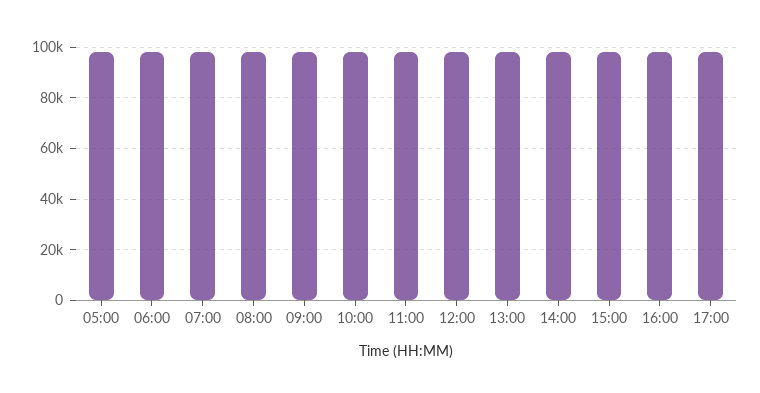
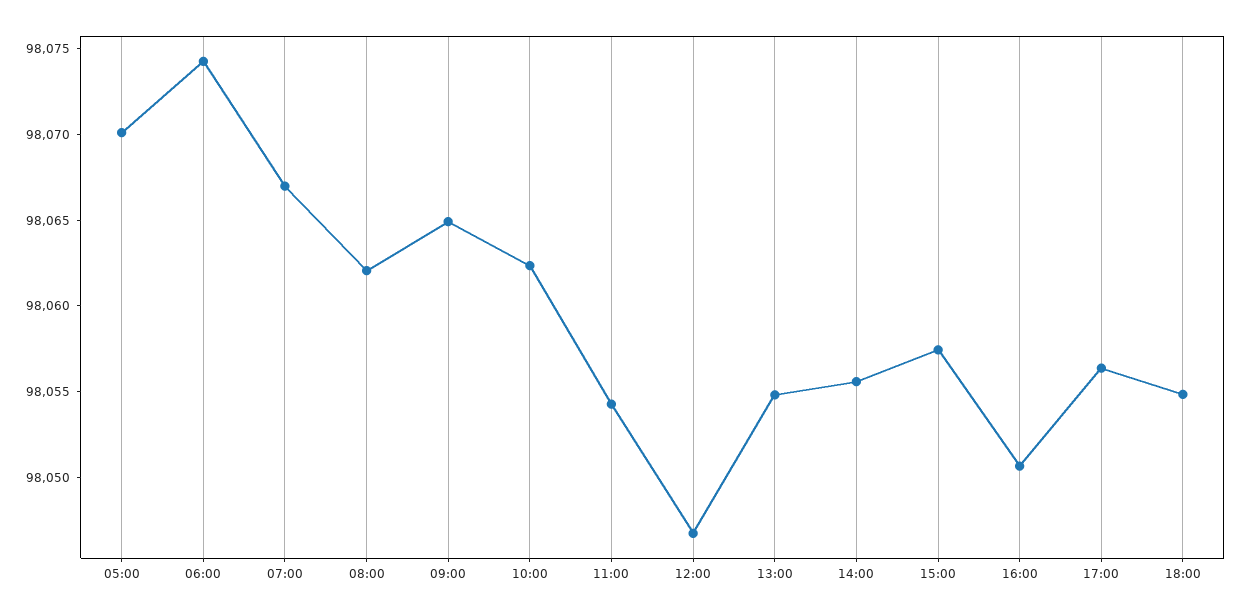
18:00: none -> 98055

